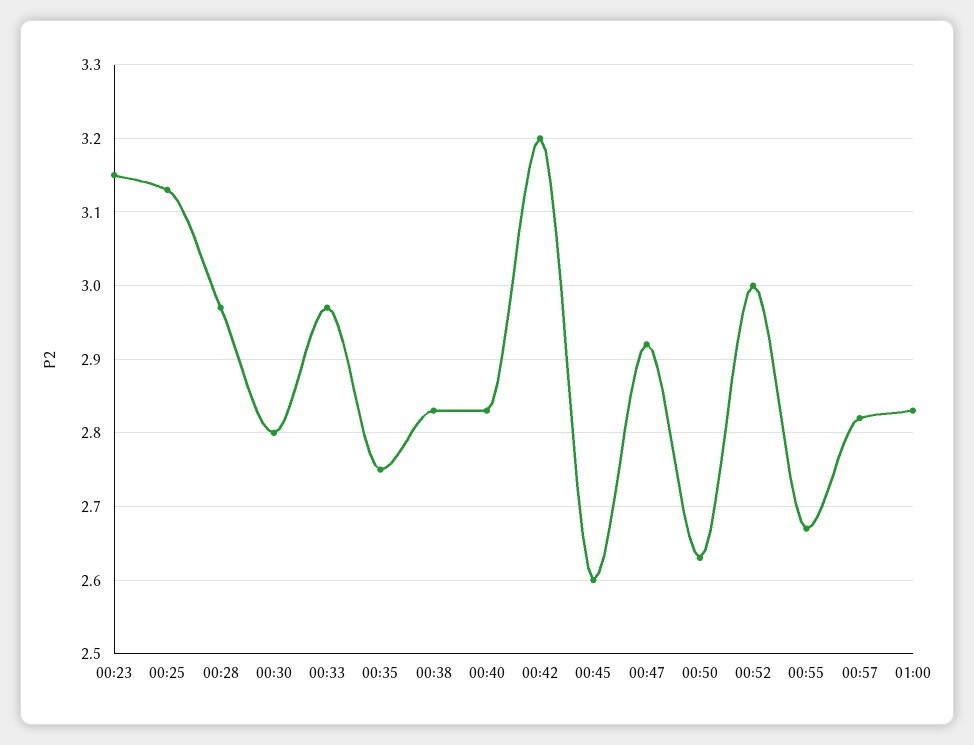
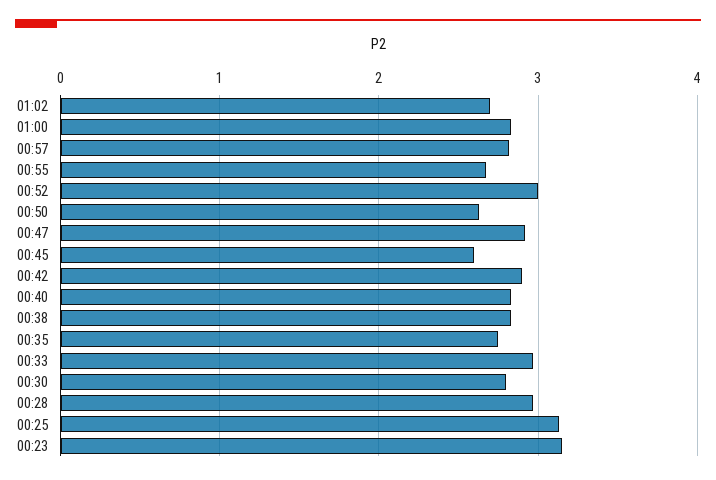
00:42: 3.2 -> 2.9
01:02: none -> 2.7

